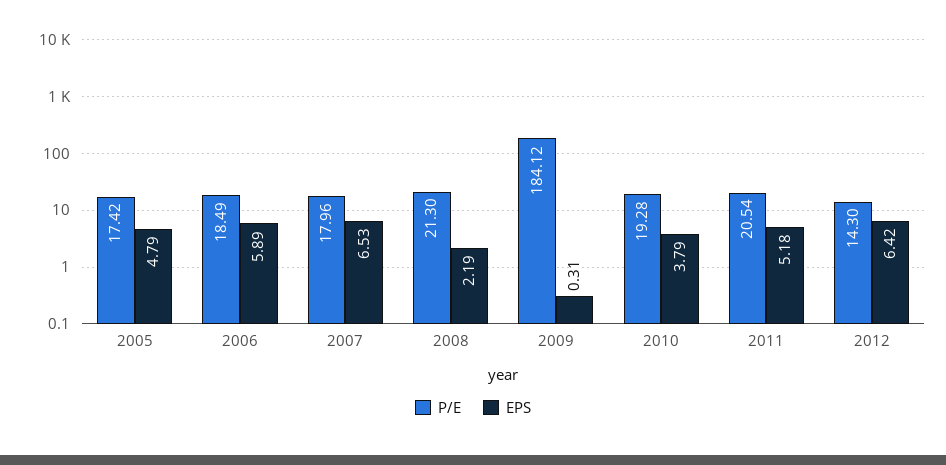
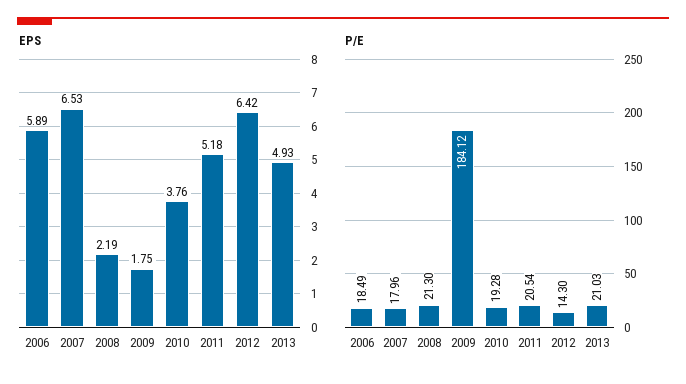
P/E, 2005: 17.42 -> none
EPS, 2005: 4.79 -> none
EPS, 2009: 0.31 -> 1.75
EPS, 2010: 3.79 -> 3.76
EPS, 2013: none -> 4.93
P/E, 2013: none -> 21.03

